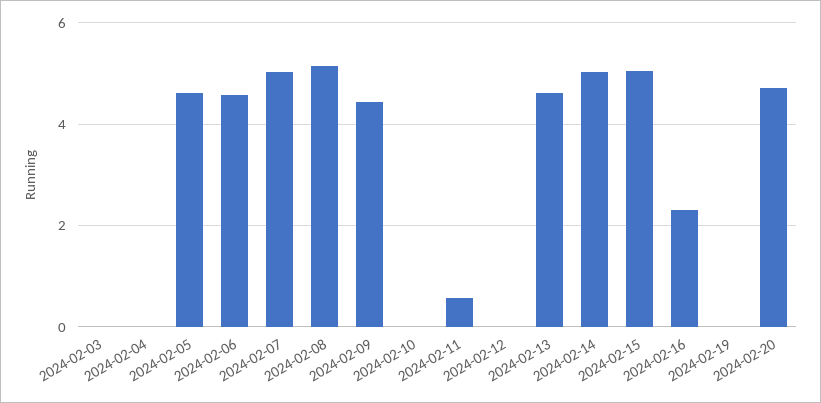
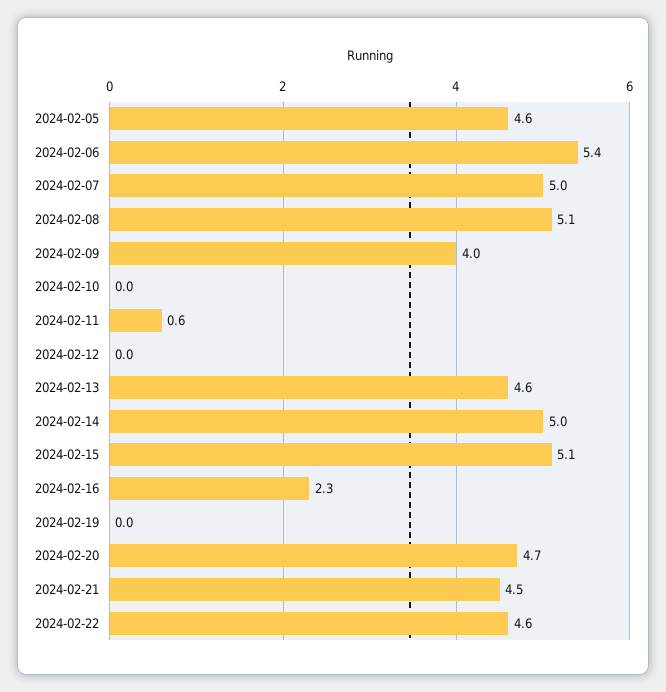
2024-02-03: 0 -> none
2024-02-04: 0 -> none
2024-02-06: 4.6 -> 5.4
2024-02-09: 4.4 -> 4
2024-02-21: none -> 4.5
2024-02-22: none -> 4.6

